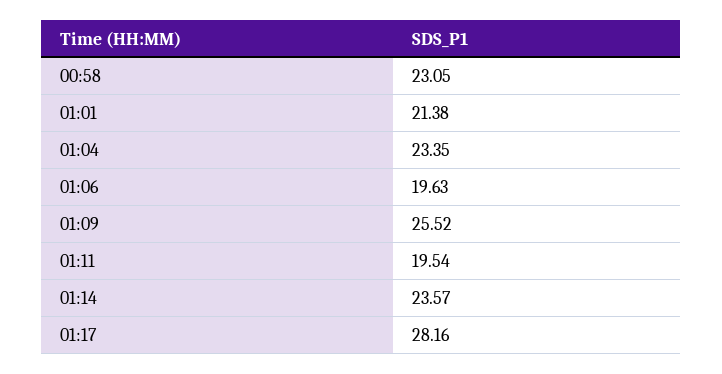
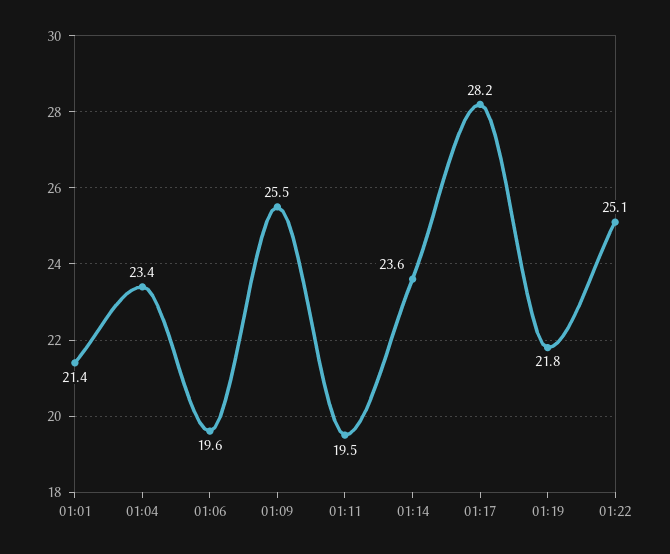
00:58: 23.05 -> none
01:19: none -> 21.8
01:22: none -> 25.1

